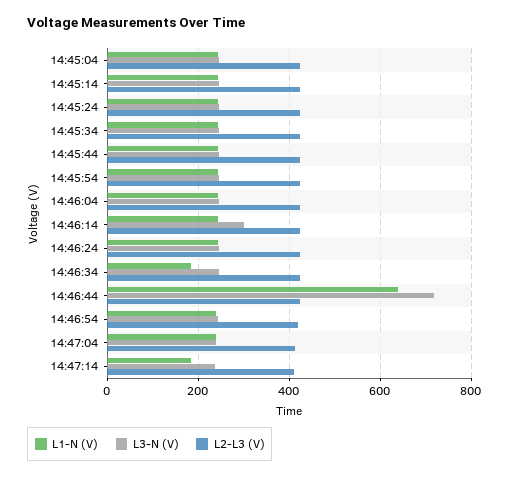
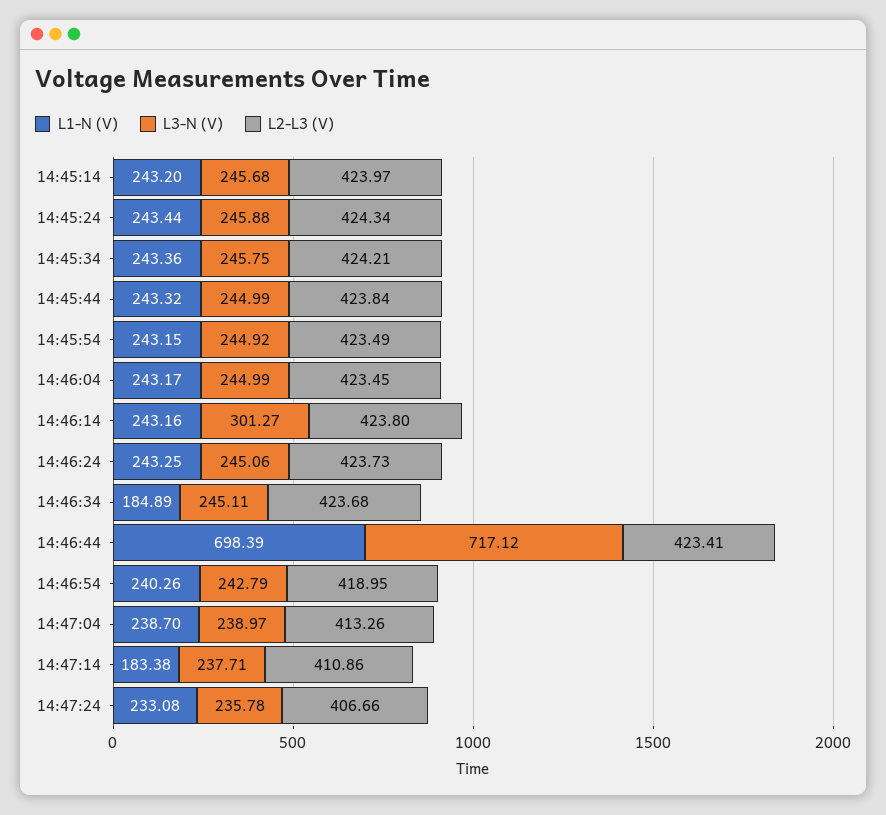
L1-N (V), 14:45:04: 240 -> none
L3-N (V), 14:45:04: 240 -> none
L2-L3 (V), 14:45:04: 420 -> none
L1-N (V), 14:46:44: 640 -> 698.39
L1-N (V), 14:47:24: none -> 233.08
L3-N (V), 14:47:24: none -> 235.78
L2-L3 (V), 14:47:24: none -> 406.66

